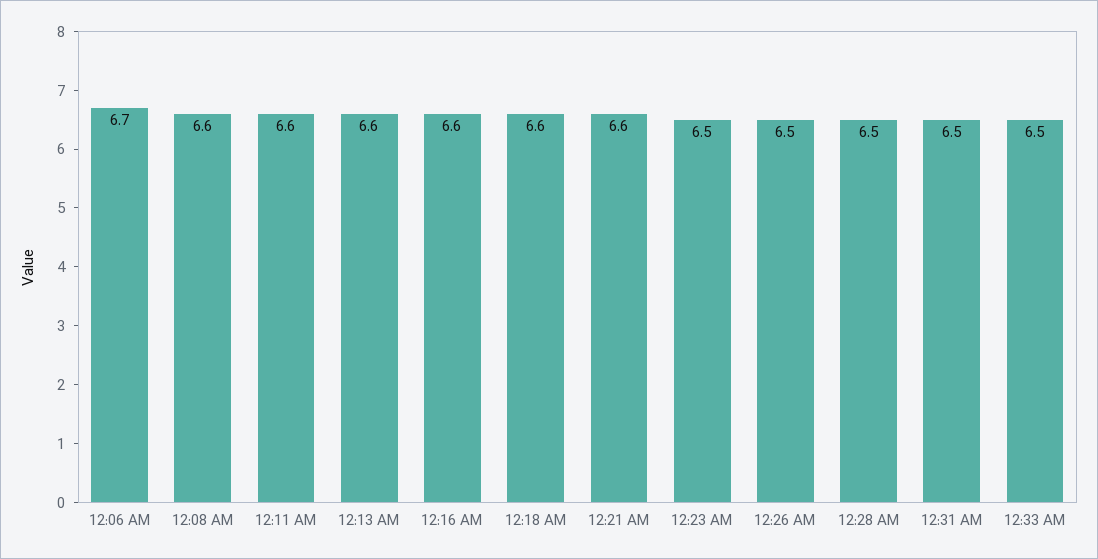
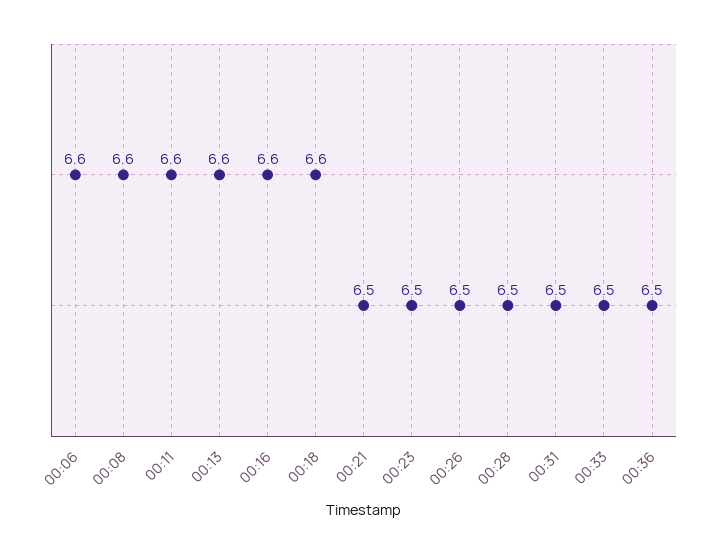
12:06 AM: 6.7 -> 6.6
12:21 AM: 6.6 -> 6.5
00:36: none -> 6.5

